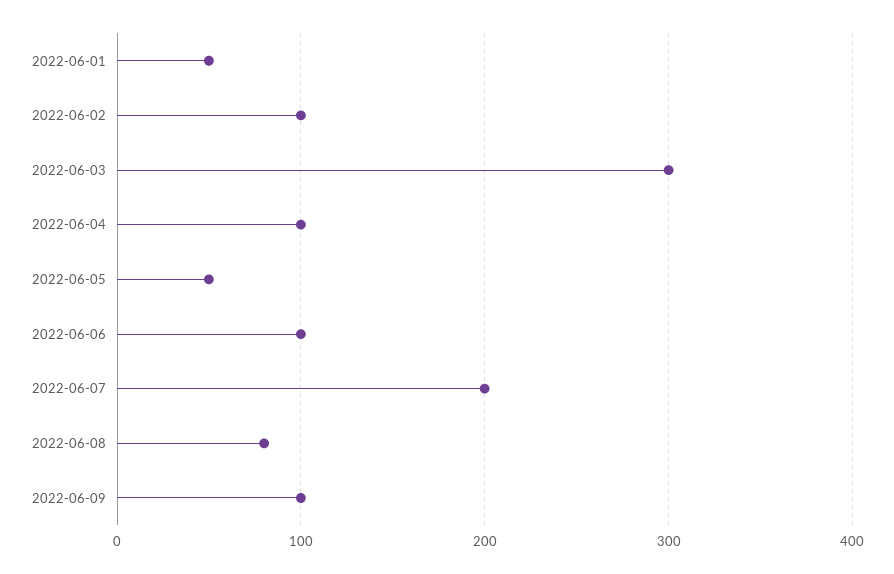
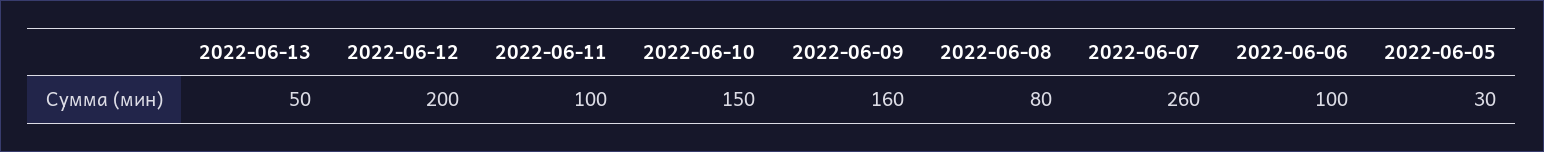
2022-06-01: 50 -> none
2022-06-02: 100 -> none
2022-06-03: 300 -> none
2022-06-04: 100 -> none
2022-06-05: 50 -> 30
2022-06-07: 200 -> 260
2022-06-09: 100 -> 160
2022-06-13: none -> 50
2022-06-12: none -> 200
2022-06-11: none -> 100
2022-06-10: none -> 150

